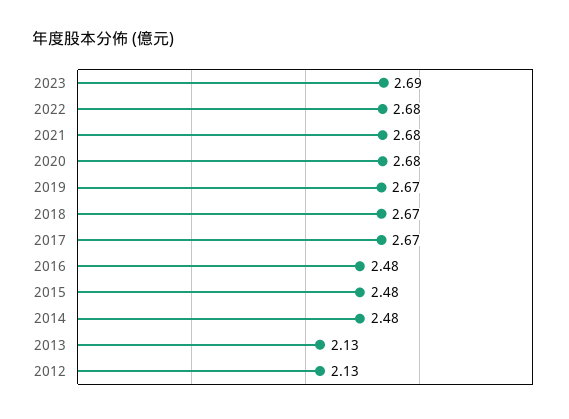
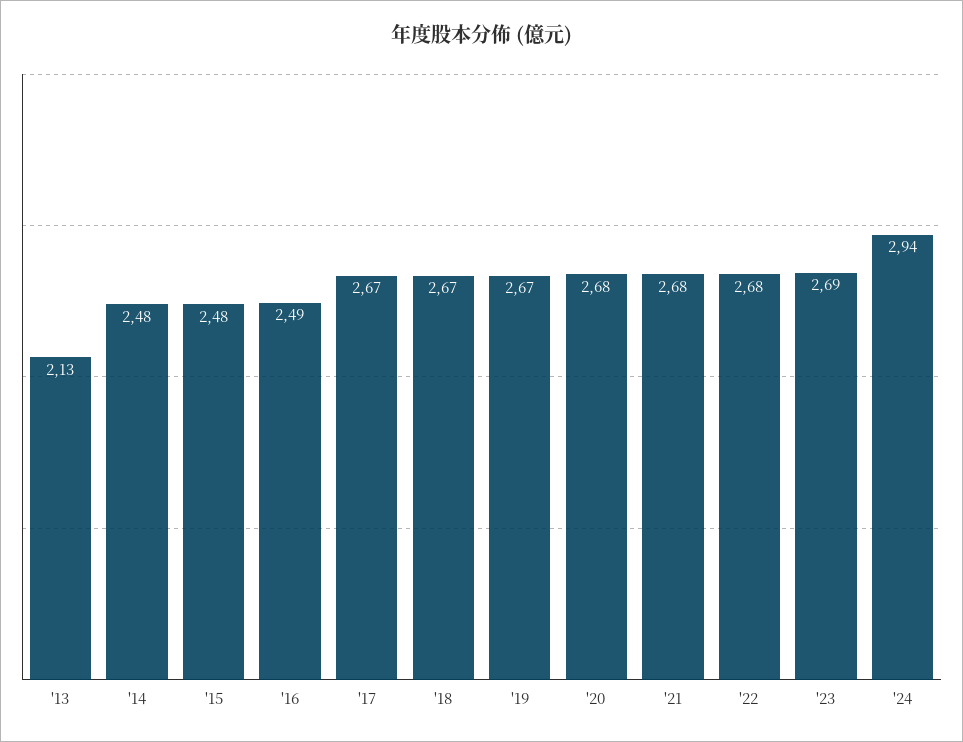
2016: 2.48 -> 2.49
2012: 2.13 -> none
'24: none -> 2.94

